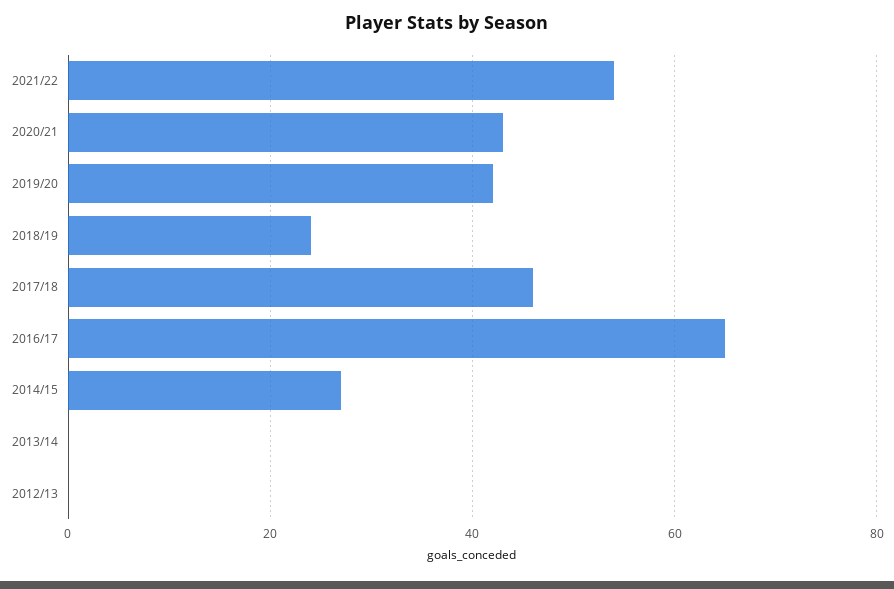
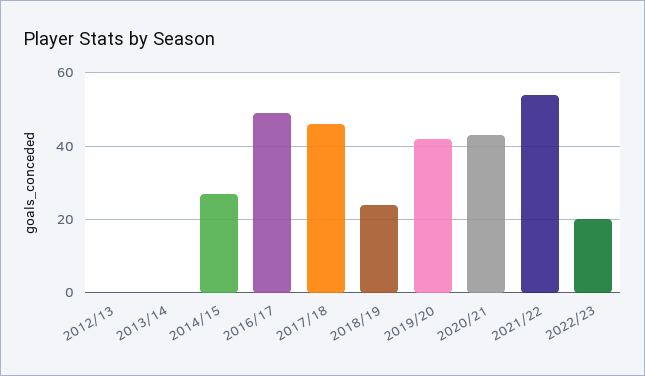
2016/17: 65 -> 50
2022/23: none -> 20

